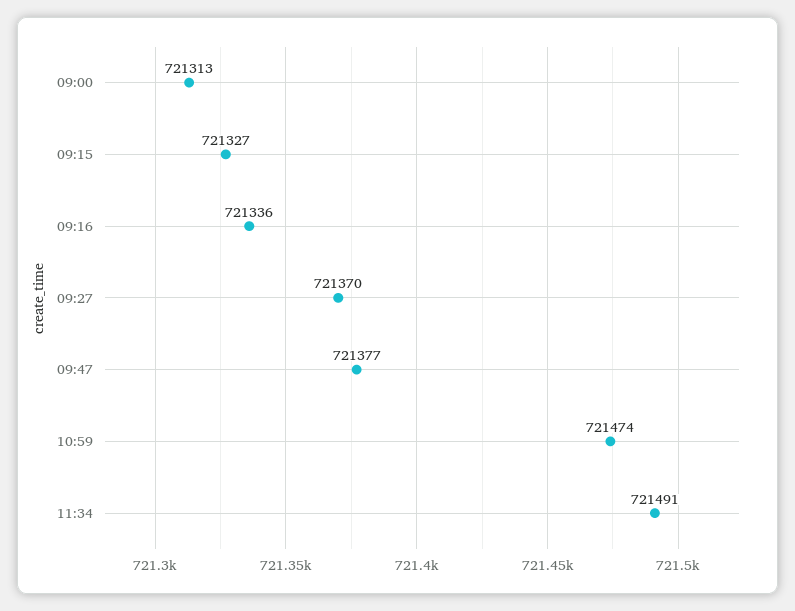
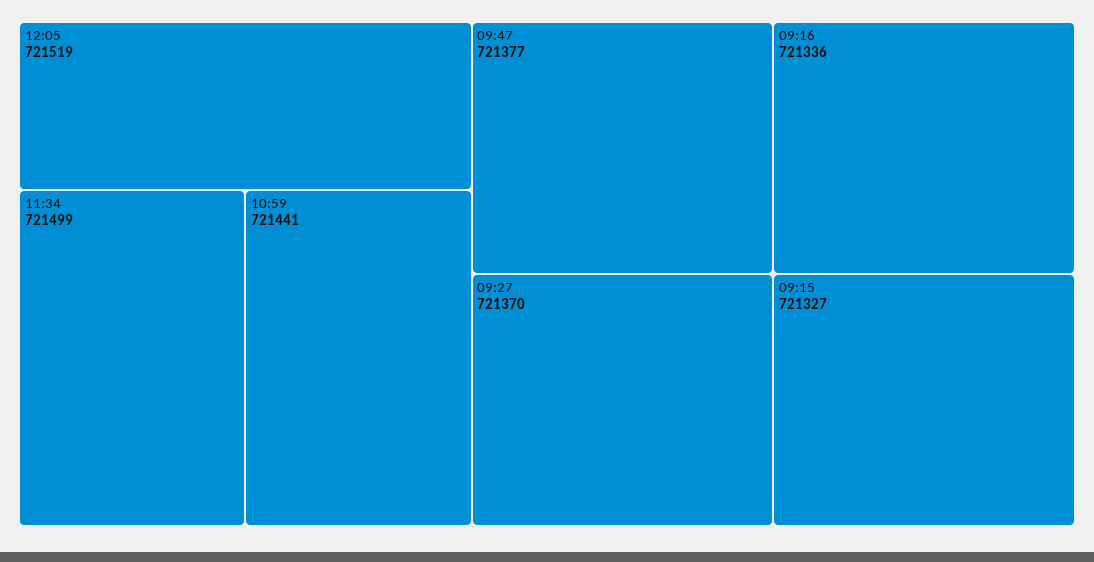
09:00: 721313 -> none
10:59: 721474 -> 721441
11:34: 721491 -> 721499
12:05: none -> 721519

